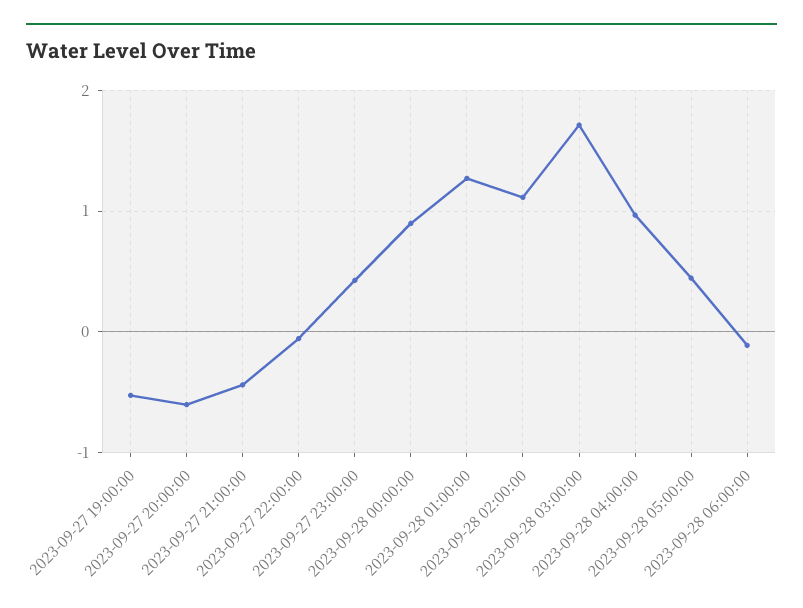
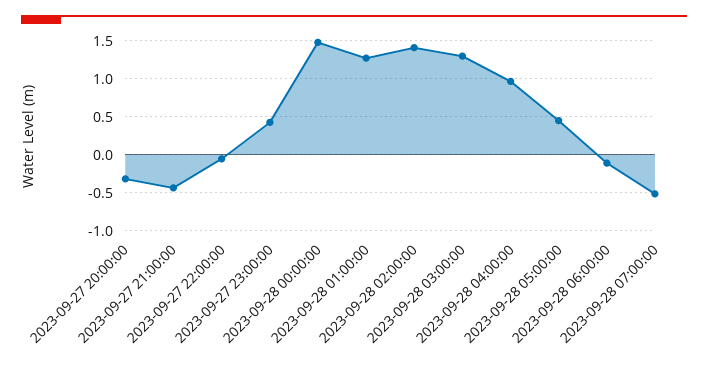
2023-09-27 19:00:00: -0.5 -> none
2023-09-27 20:00:00: -0.6 -> -0.3
2023-09-28 00:00:00: 0.9 -> 1.5
2023-09-28 02:00:00: 1.1 -> 1.4
2023-09-28 03:00:00: 1.7 -> 1.3
2023-09-28 07:00:00: none -> -0.5

